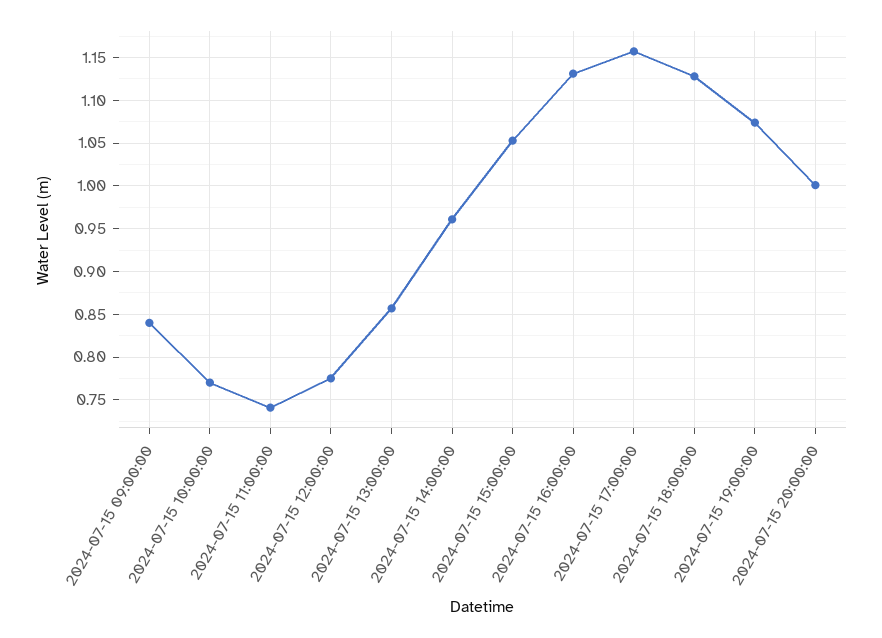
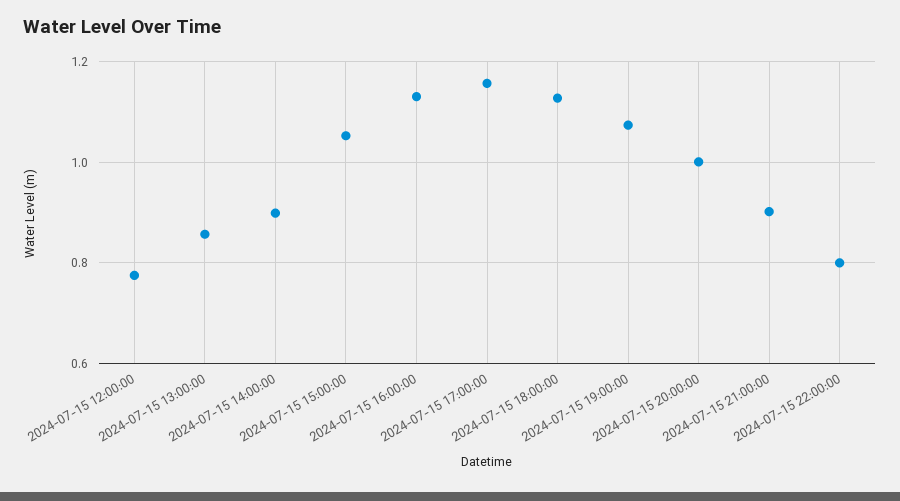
2024-07-15 09:00:00: 0.84 -> none
2024-07-15 10:00:00: 0.77 -> none
2024-07-15 11:00:00: 0.74 -> none
2024-07-15 14:00:00: 0.96 -> 0.9
2024-07-15 21:00:00: none -> 0.9
2024-07-15 22:00:00: none -> 0.8

